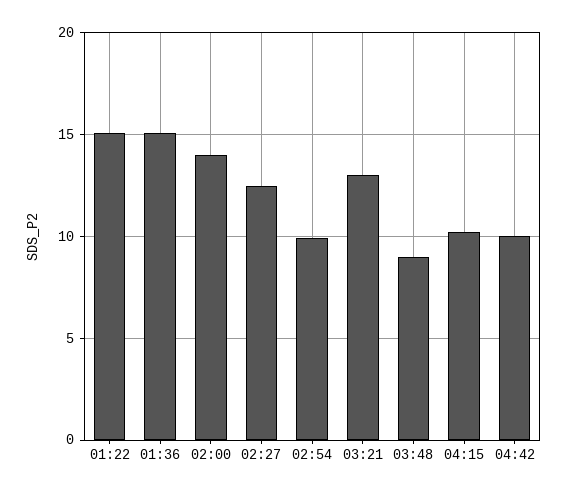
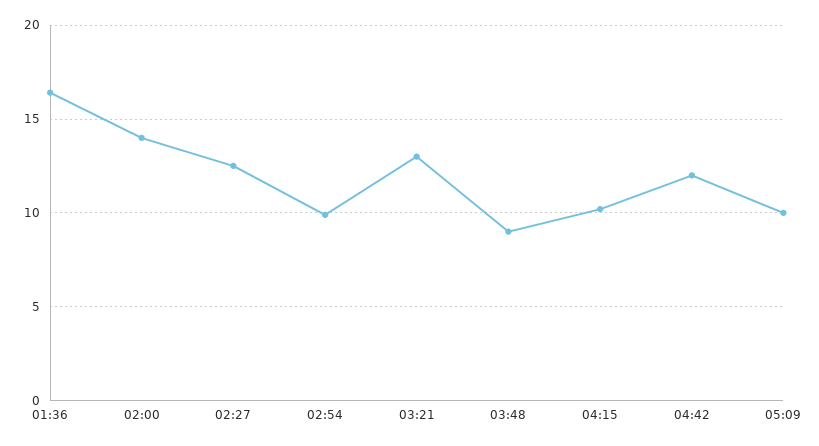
01:22: 15 -> none
01:36: 15 -> 16.5
04:42: 10 -> 12
05:09: none -> 10

